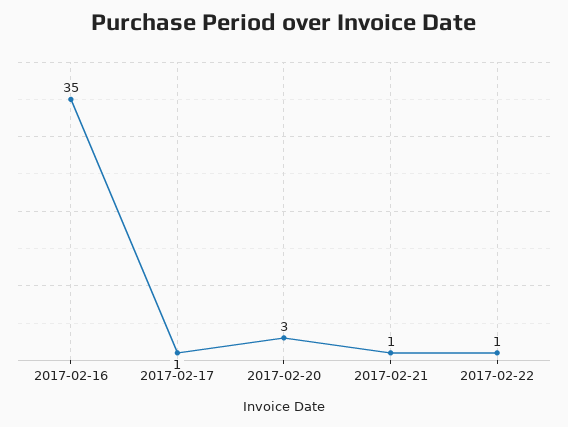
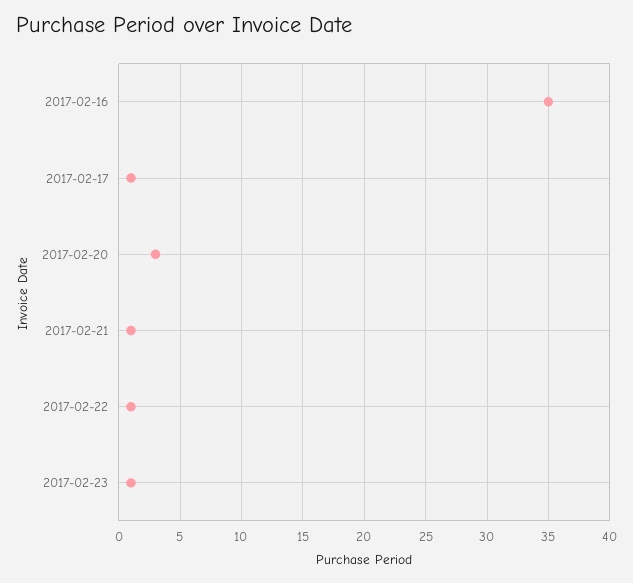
2017-02-23: none -> 1

